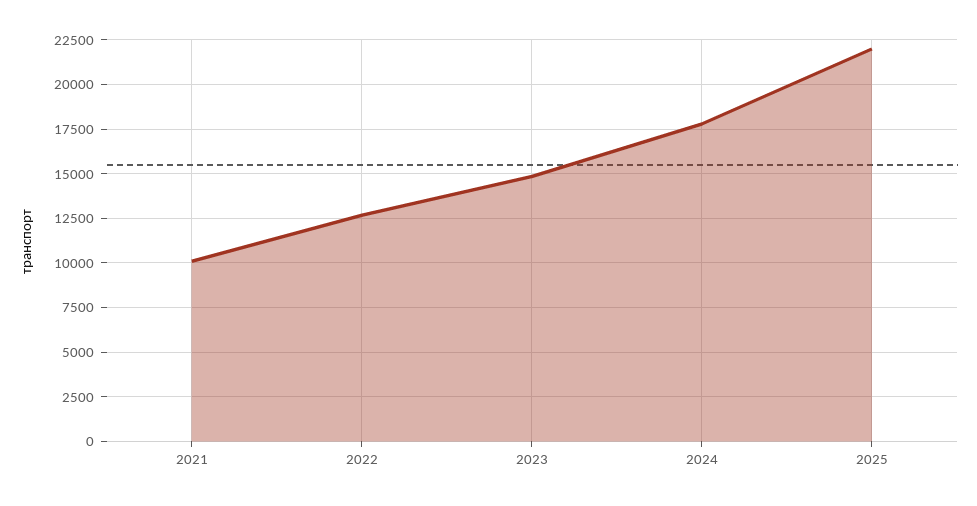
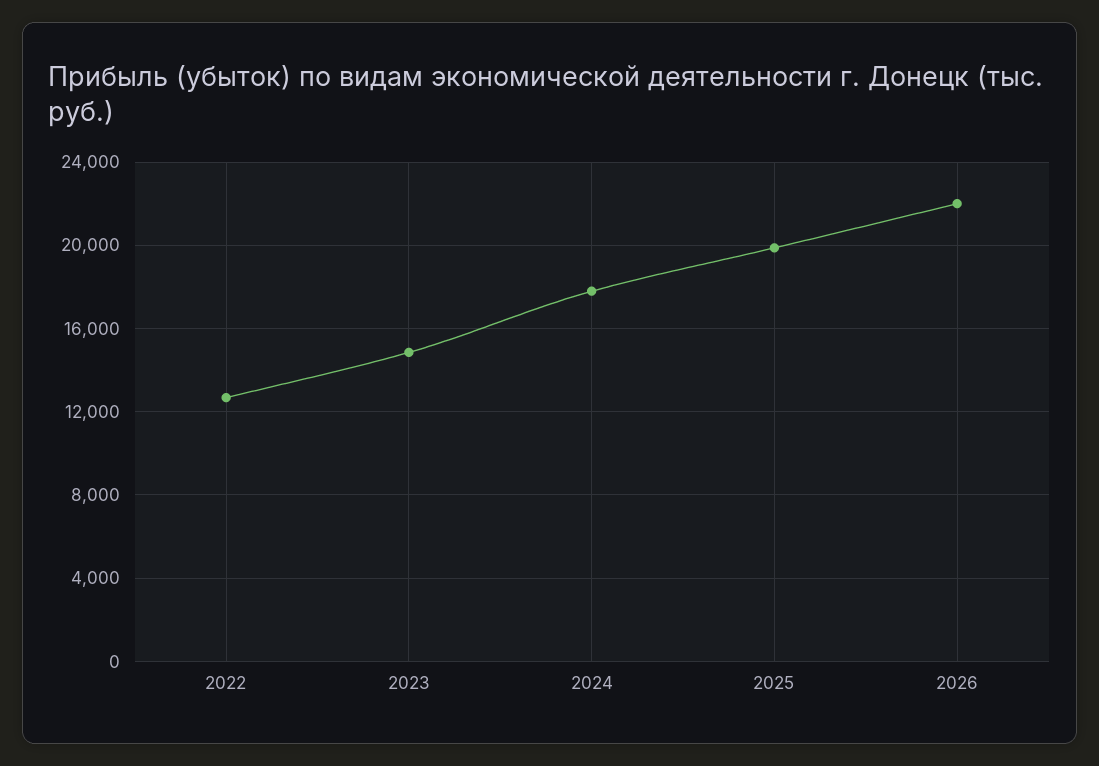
2021: 10000 -> none
2025: 22000 -> 20000
2026: none -> 22000

